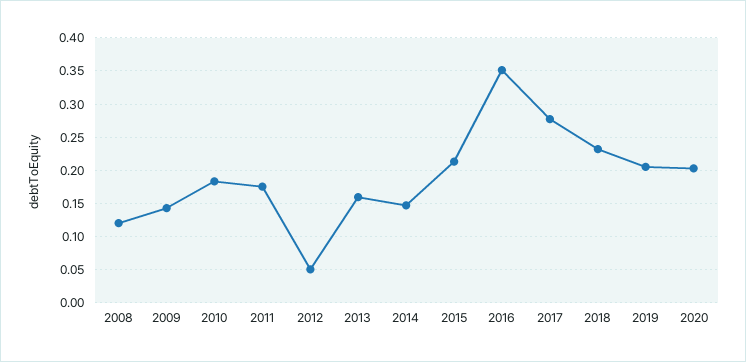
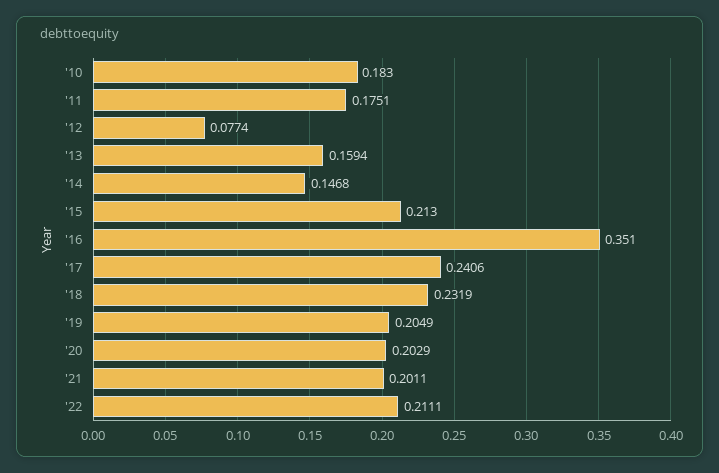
2008: 0.12 -> none
2009: 0.14 -> none
2012: 0.05 -> 0.0774
2017: 0.28 -> 0.2406
'21: none -> 0.2011
'22: none -> 0.2111

